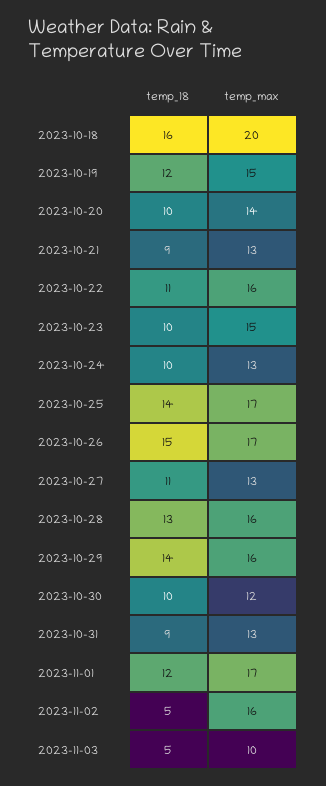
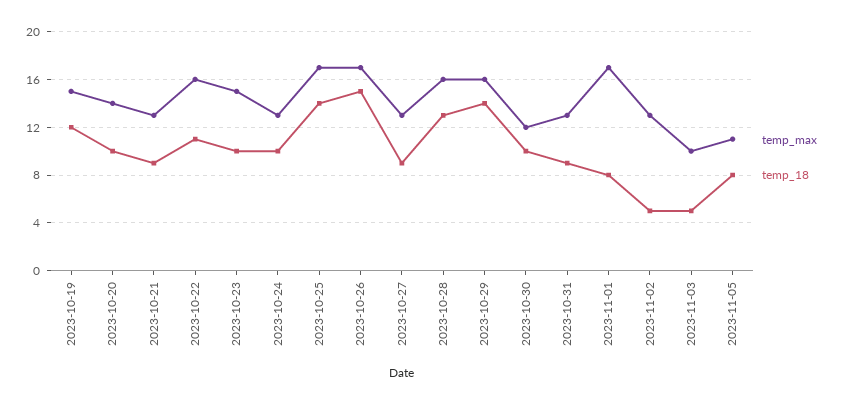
temp_18, 2023-10-18: 16 -> none
temp_max, 2023-10-18: 20 -> none
temp_18, 2023-10-27: 11 -> 9
temp_18, 2023-11-01: 12 -> 8
temp_max, 2023-11-02: 16 -> 13
temp_max, 2023-11-05: none -> 11
temp_18, 2023-11-05: none -> 8

